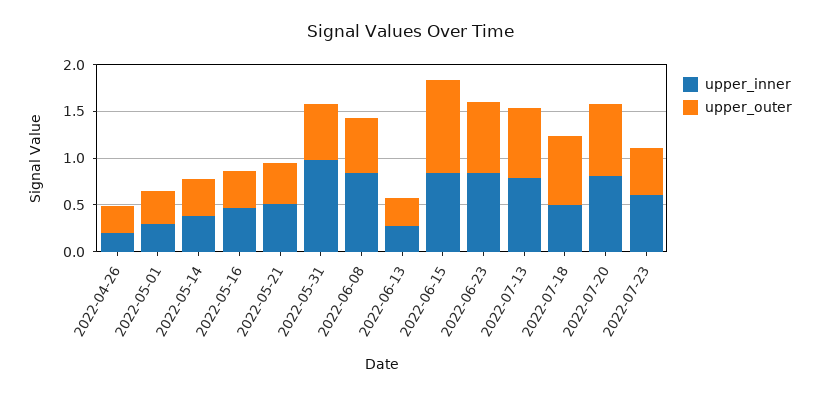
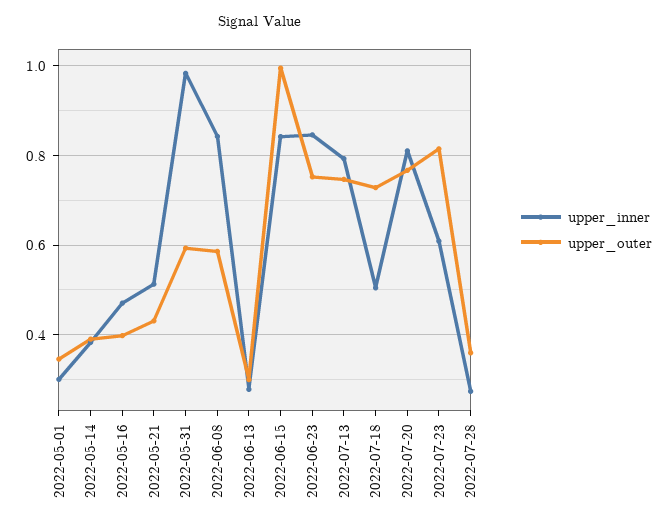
upper_inner, 2022-04-26: 0.2 -> none
upper_outer, 2022-04-26: 0.3 -> none
upper_outer, 2022-07-23: 0.5 -> 0.82
upper_inner, 2022-07-28: none -> 0.28
upper_outer, 2022-07-28: none -> 0.36

